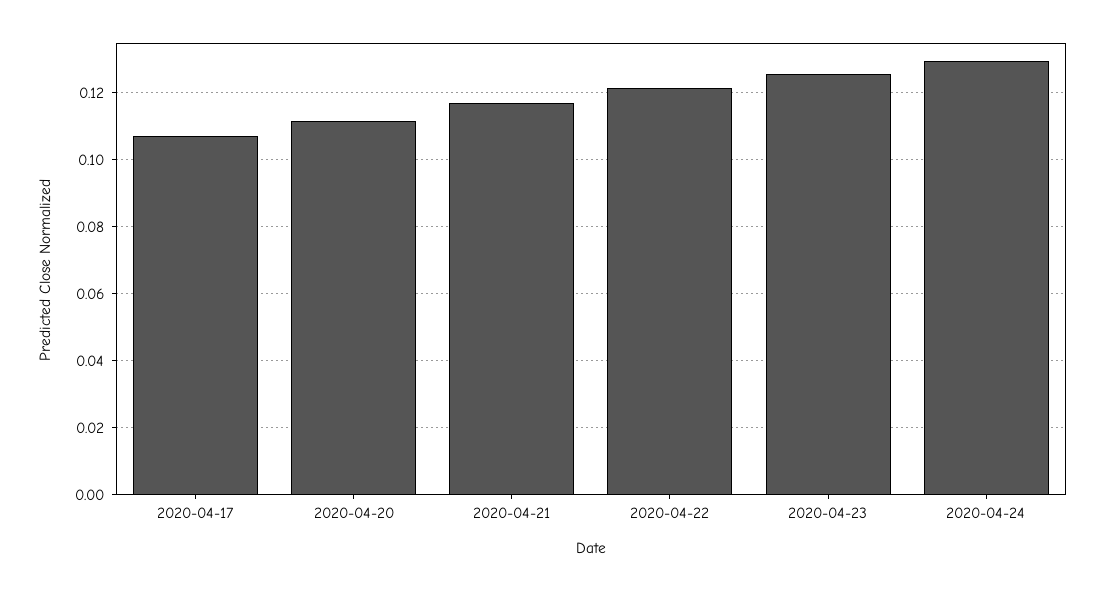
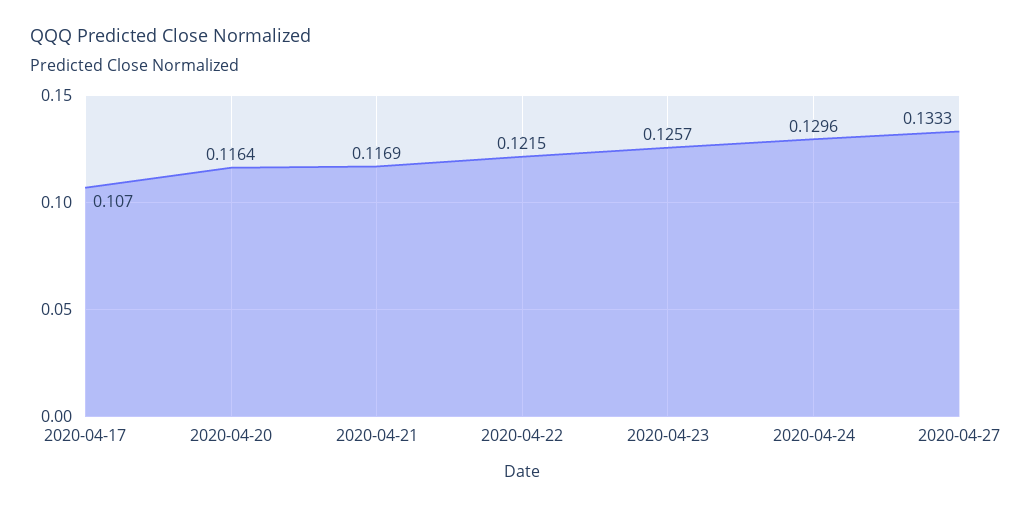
2020-04-20: 0.112 -> 0.1164
2020-04-27: none -> 0.1333

